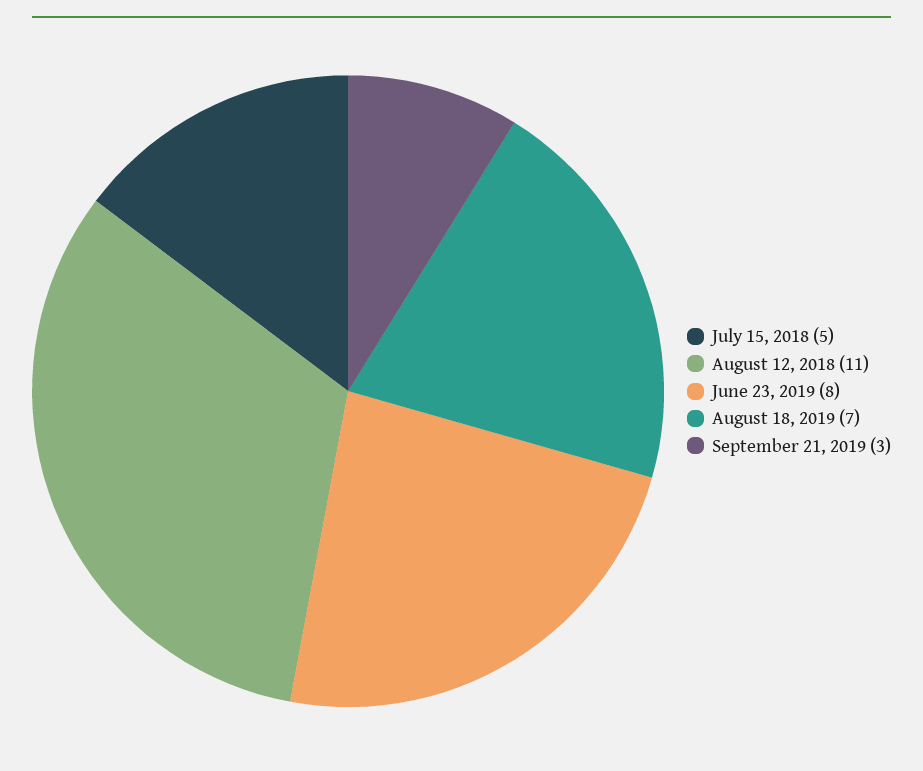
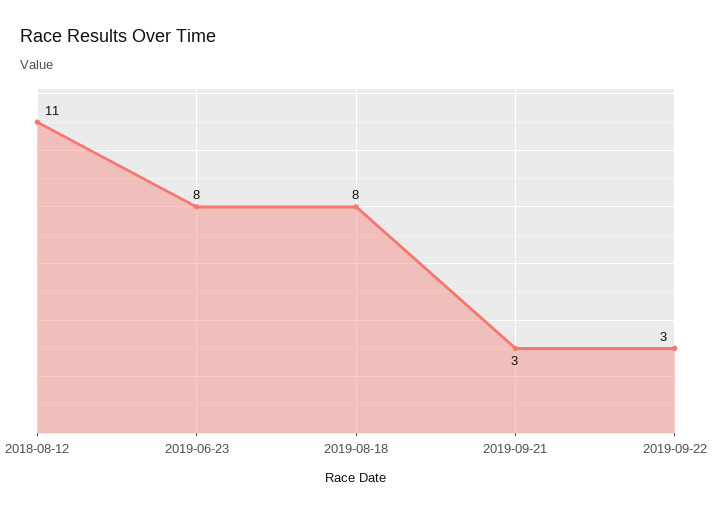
July 15, 2018: 5 -> none
August 18, 2019: 7 -> 8
2019-09-22: none -> 3

